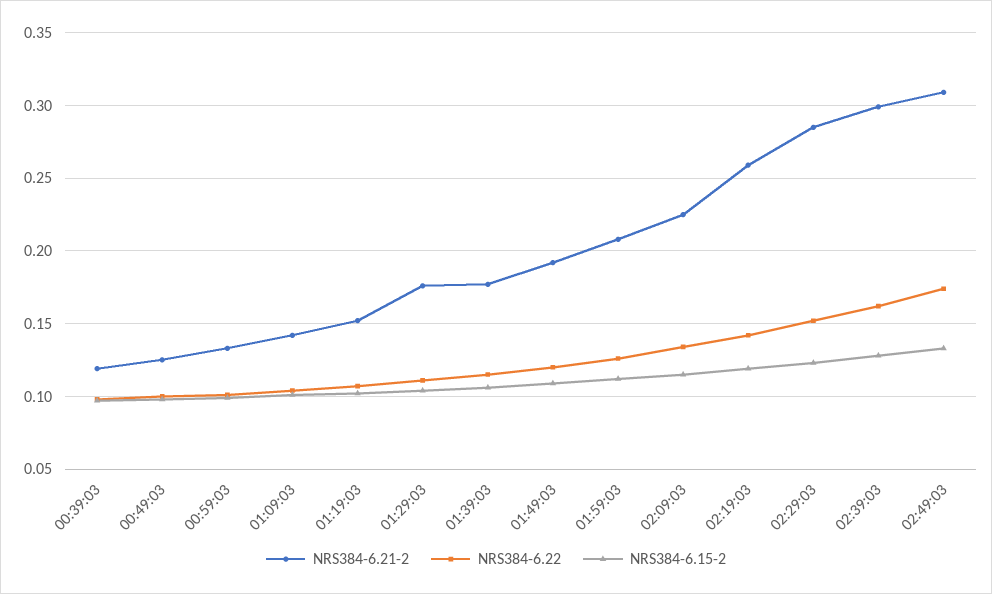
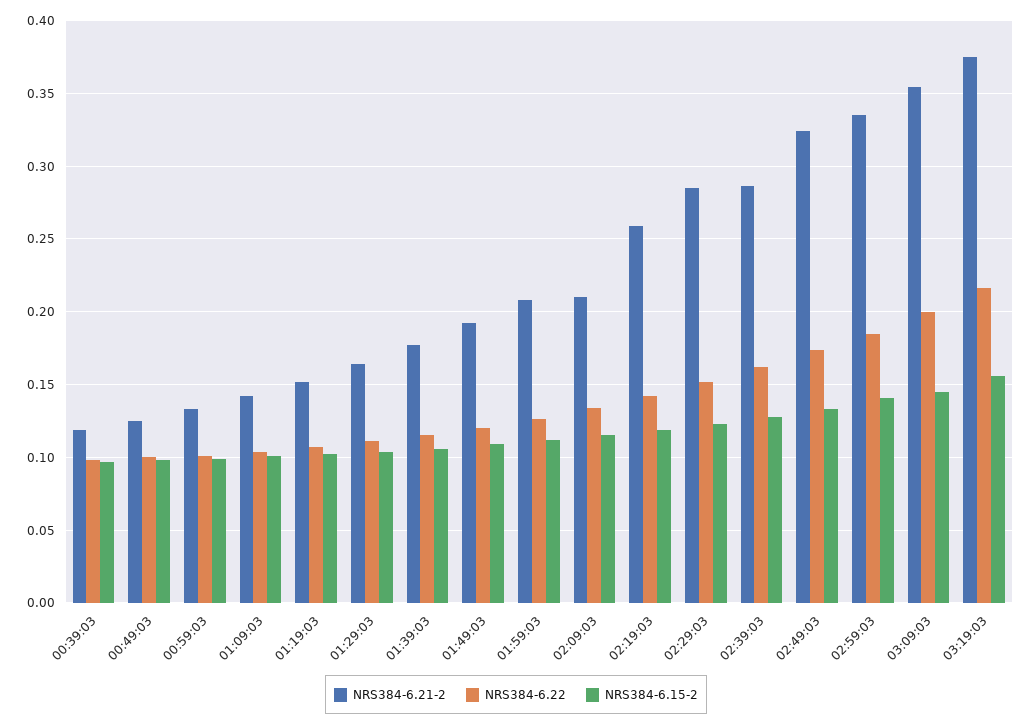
NRS384-6.21-2, 01:29:03: 0.175 -> 0.165
NRS384-6.21-2, 02:09:03: 0.225 -> 0.21
NRS384-6.21-2, 02:39:03: 0.3 -> 0.285
NRS384-6.21-2, 02:49:03: 0.31 -> 0.325
NRS384-6.21-2, 02:59:03: none -> 0.335
NRS384-6.22, 02:59:03: none -> 0.185
NRS384-6.15-2, 02:59:03: none -> 0.14
NRS384-6.21-2, 03:09:03: none -> 0.355
NRS384-6.22, 03:09:03: none -> 0.2
NRS384-6.15-2, 03:09:03: none -> 0.145
NRS384-6.21-2, 03:19:03: none -> 0.375
NRS384-6.22, 03:19:03: none -> 0.215
NRS384-6.15-2, 03:19:03: none -> 0.155

